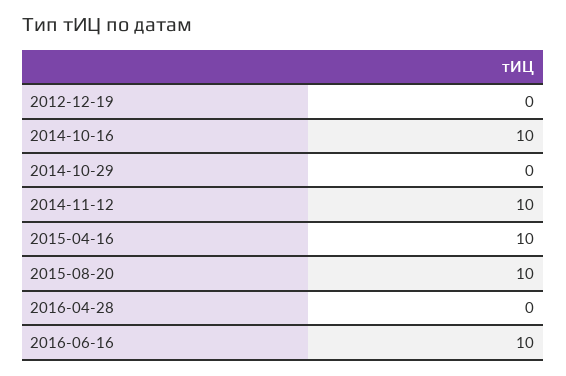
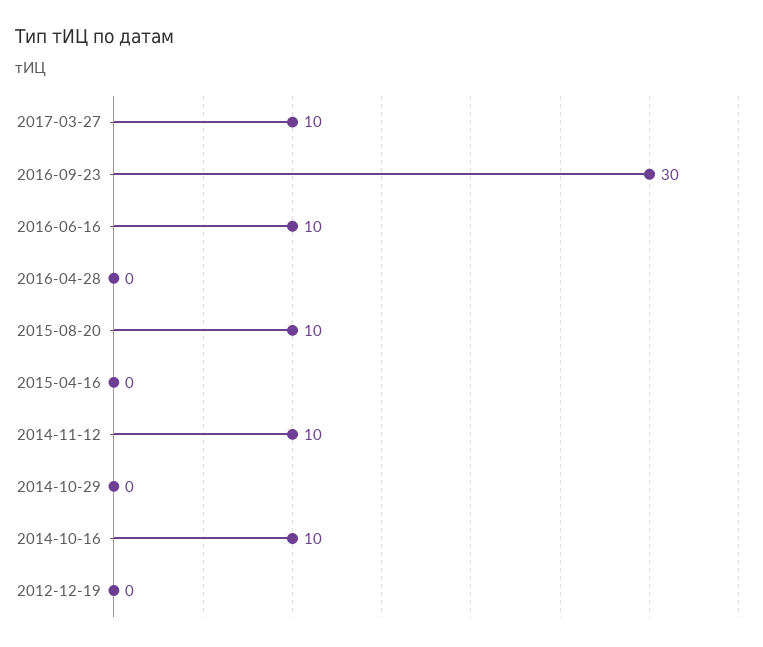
2015-04-16: 10 -> 0
2017-03-27: none -> 10
2016-09-23: none -> 30

